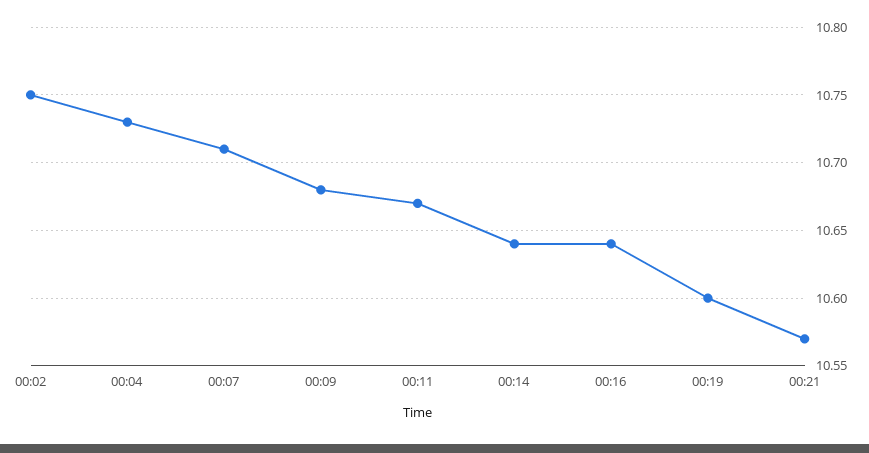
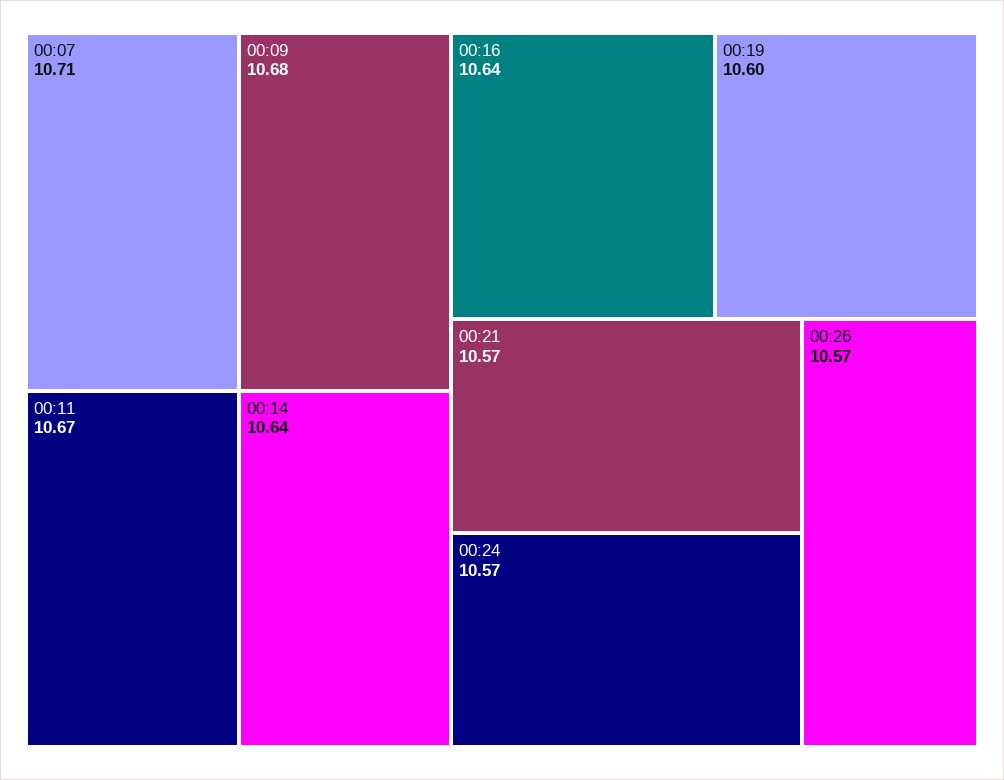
00:02: 10.75 -> none
00:04: 10.73 -> none
00:24: none -> 10.57
00:26: none -> 10.57

